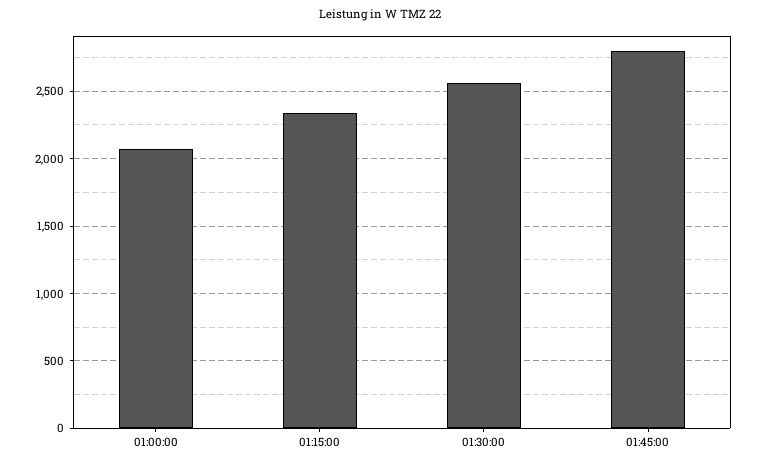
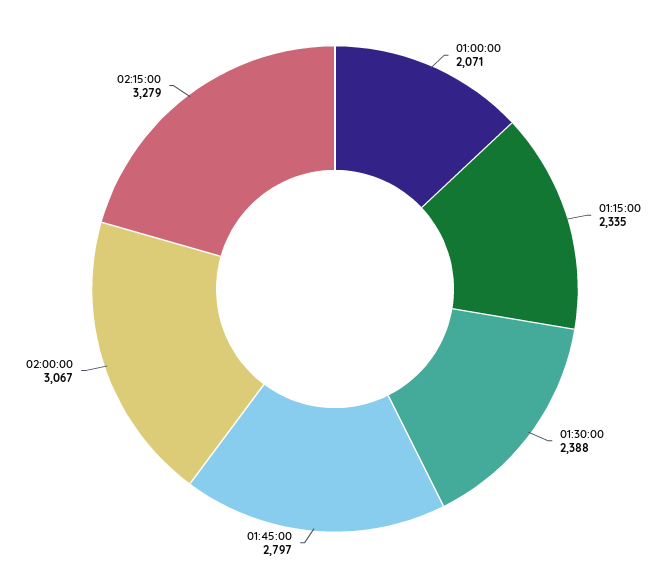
01:30:00: 2550 -> 2388
02:00:00: none -> 3067
02:15:00: none -> 3279

